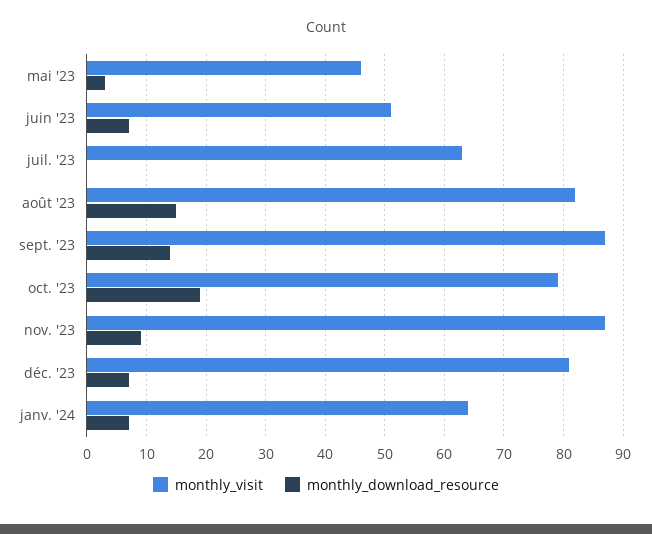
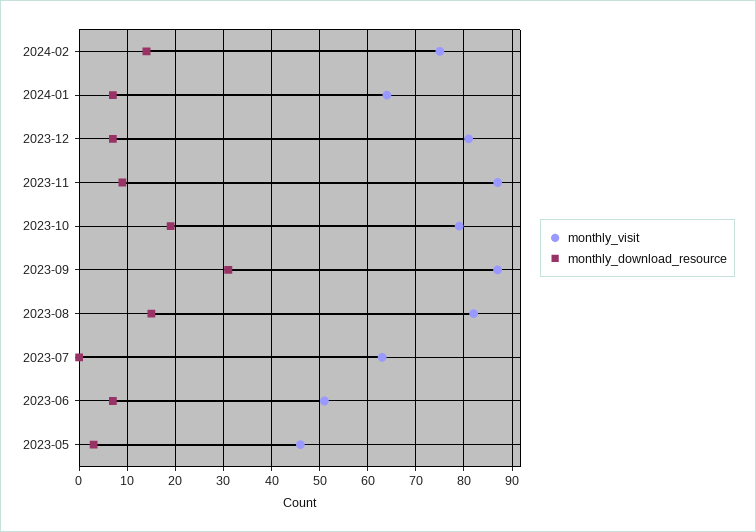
monthly_download_resource, sept. '23: 15 -> 30
monthly_visit, 2024-02: none -> 75
monthly_download_resource, 2024-02: none -> 15

